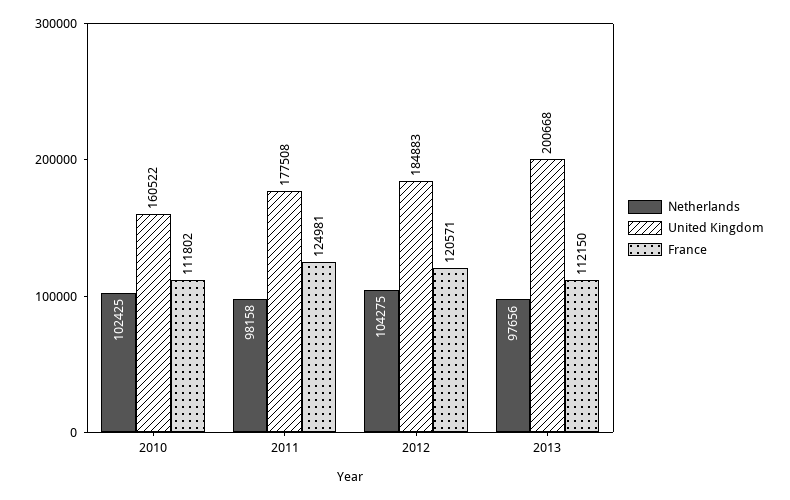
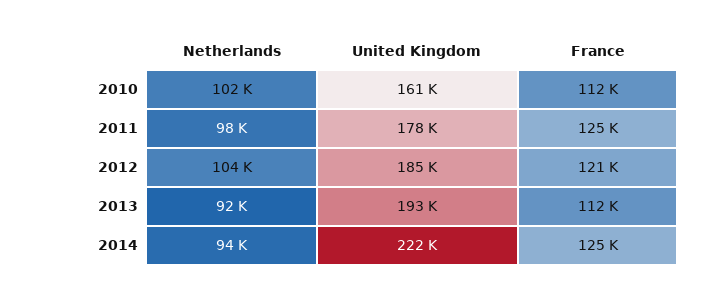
Netherlands, 2013: 97656 -> 92000
United Kingdom, 2013: 200668 -> 193000
Netherlands, 2014: none -> 94000
United Kingdom, 2014: none -> 222000
France, 2014: none -> 125000

